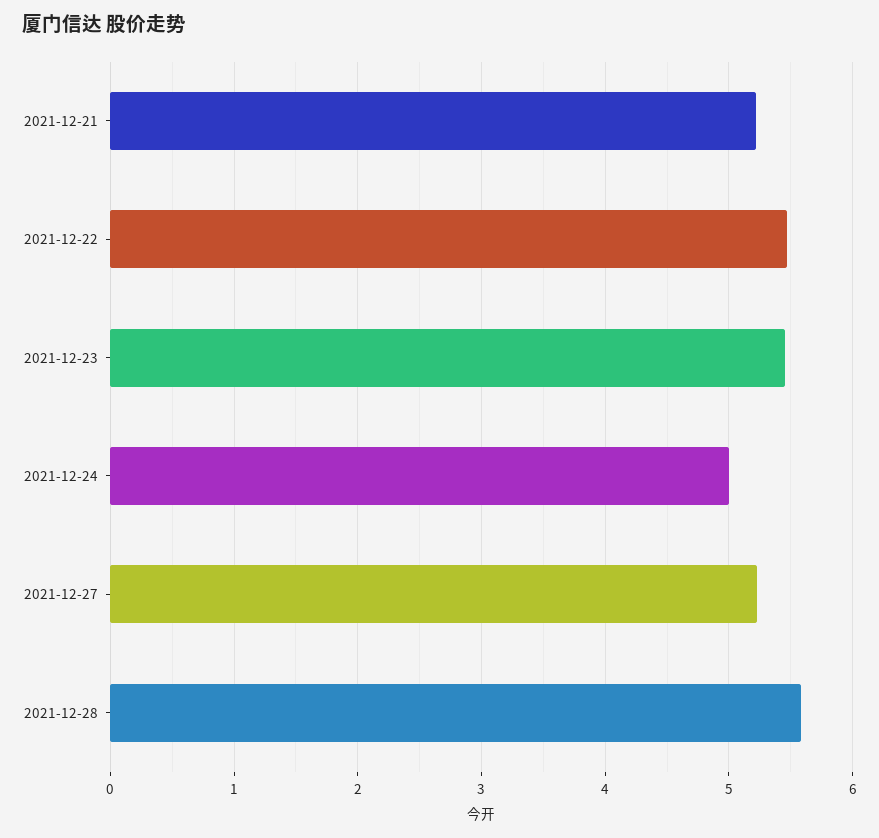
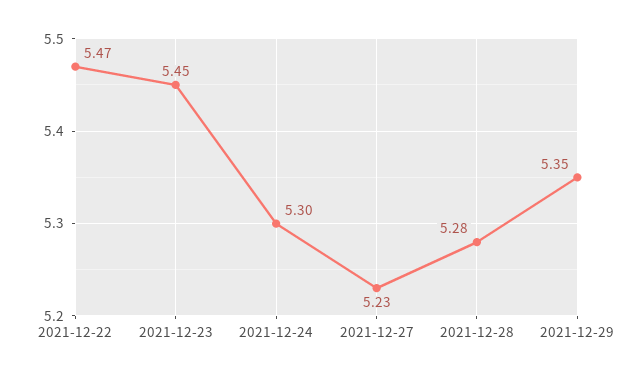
2021-12-21: 5.2 -> none
2021-12-24: 5 -> 5.3
2021-12-28: 5.6 -> 5.28
2021-12-29: none -> 5.35

